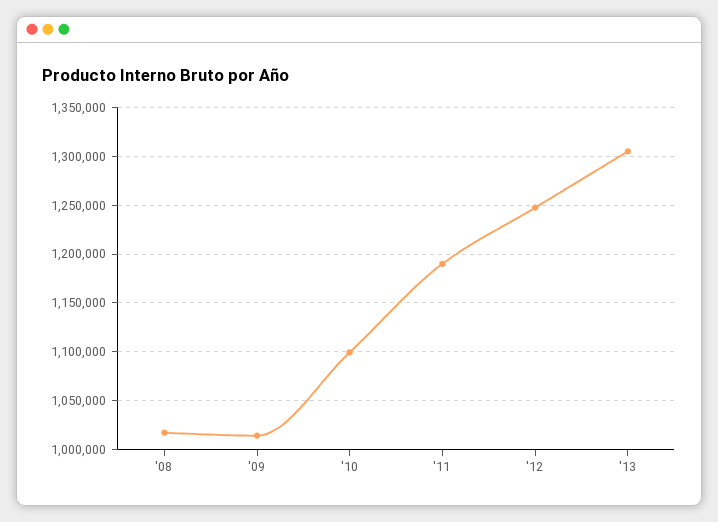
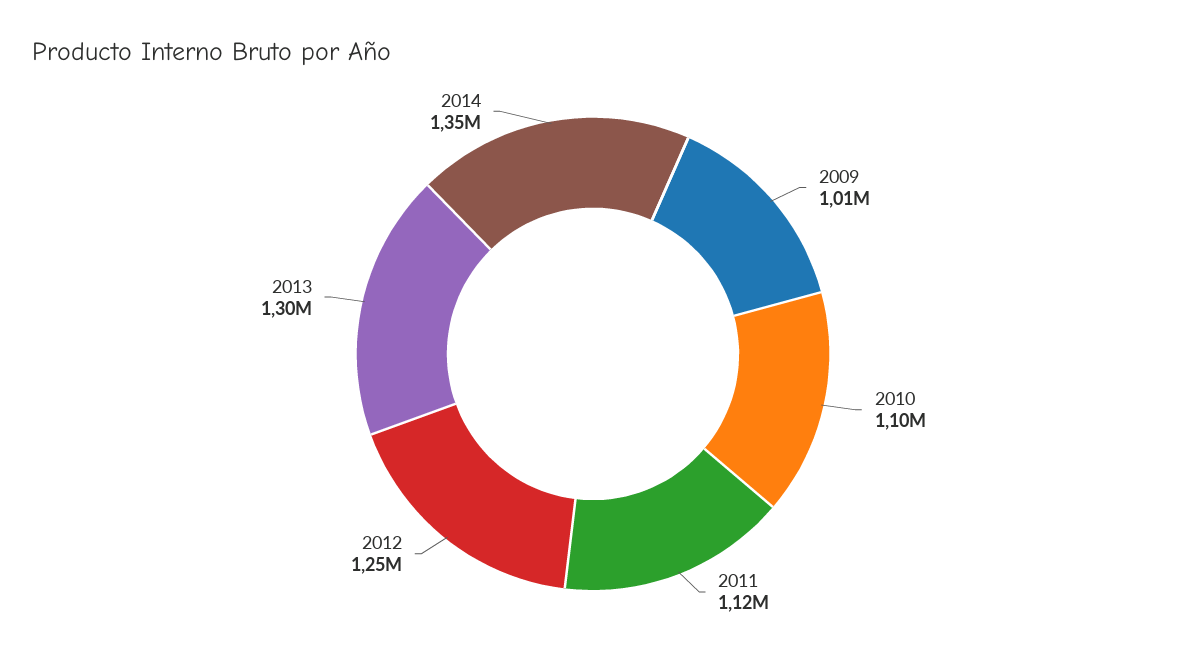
'08: 1020000 -> none
'11: 1190000 -> 1120000
2014: none -> 1350000

